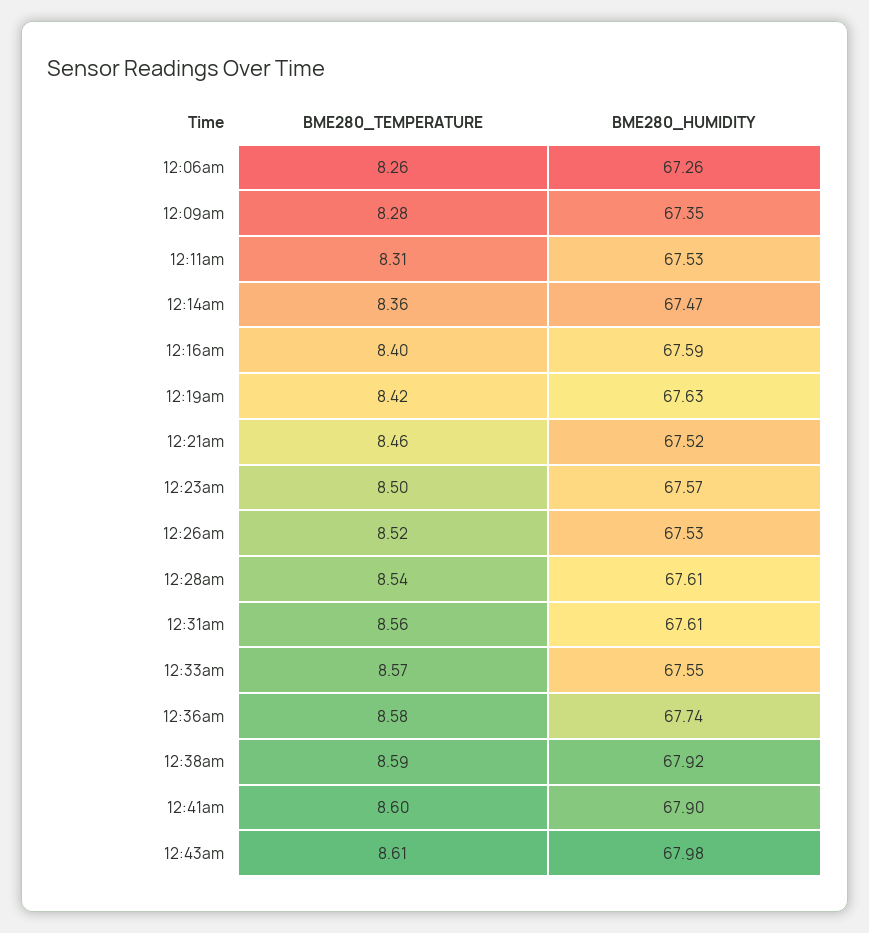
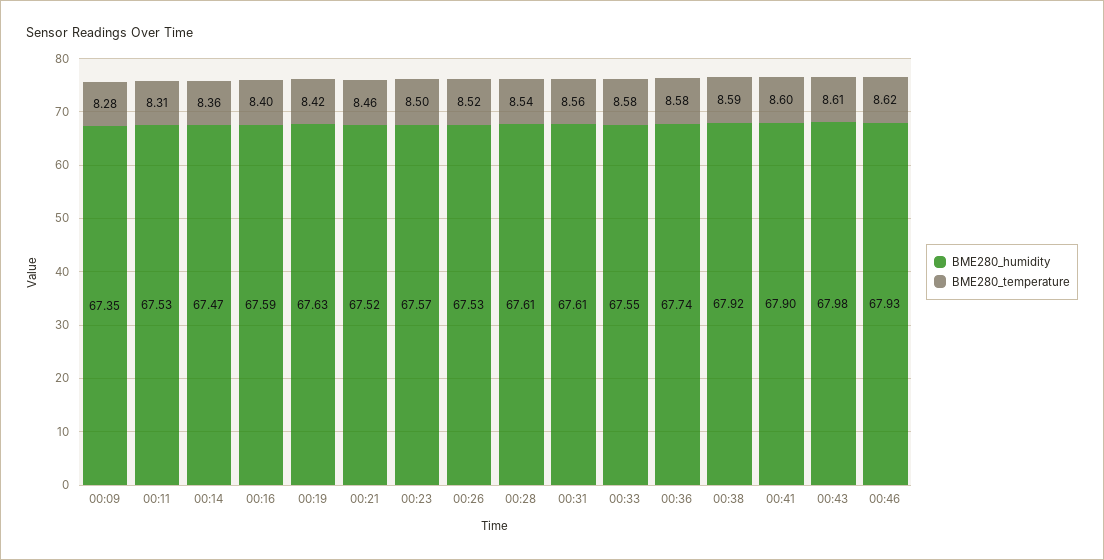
BME280_TEMPERATURE, 12:06am: 8.26 -> none
BME280_HUMIDITY, 12:06am: 67.26 -> none
BME280_TEMPERATURE, 12:33am: 8.57 -> 8.58
BME280_HUMIDITY, 00:46: none -> 67.93
BME280_TEMPERATURE, 00:46: none -> 8.62

